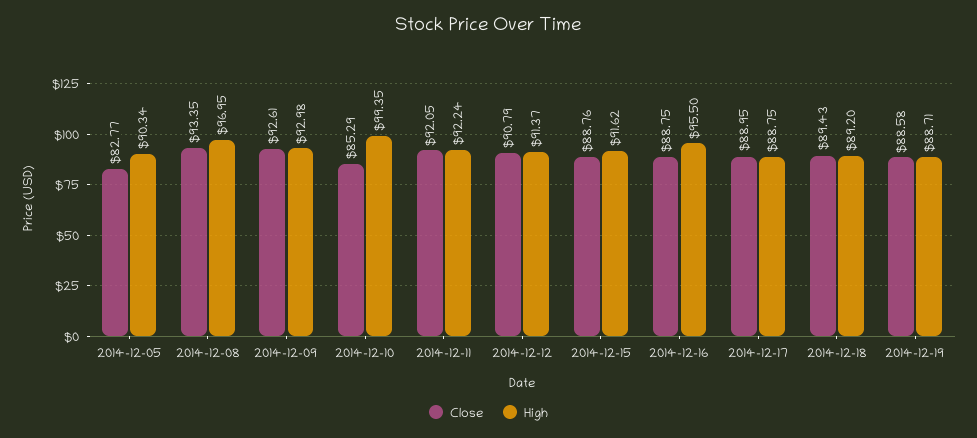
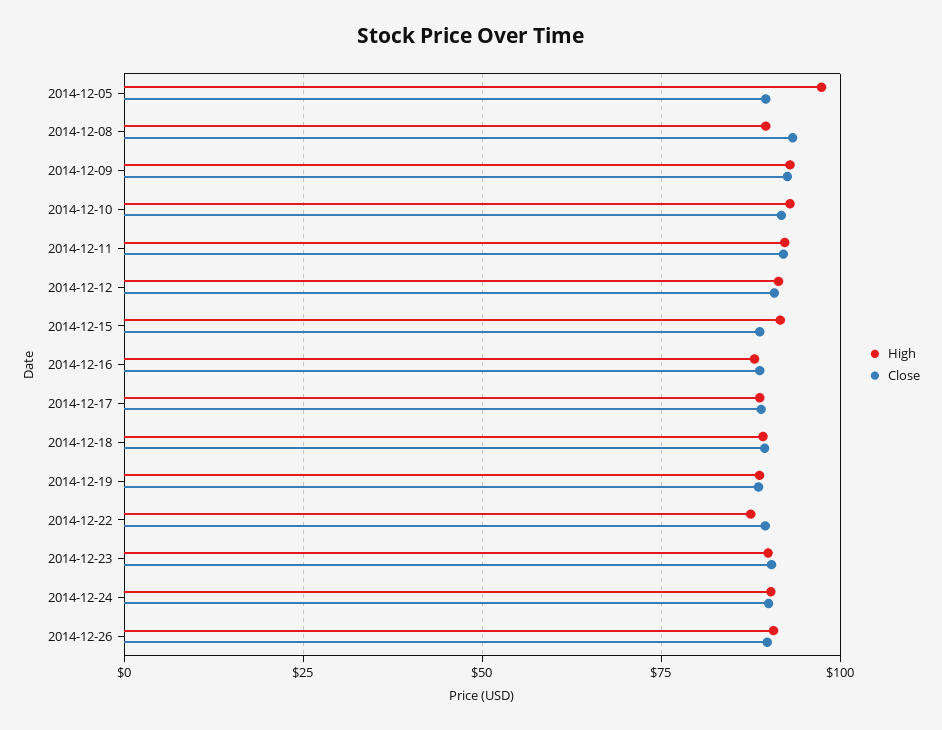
Close, 2014-12-05: 82.77 -> 90
High, 2014-12-05: 90.34 -> 97.5
High, 2014-12-08: 96.95 -> 90
Close, 2014-12-10: 85.29 -> 92.5
High, 2014-12-10: 99.35 -> 92.5
High, 2014-12-16: 95.5 -> 87.5
High, 2014-12-22: none -> 87.5
Close, 2014-12-22: none -> 90
High, 2014-12-23: none -> 90
Close, 2014-12-23: none -> 90
High, 2014-12-24: none -> 90
Close, 2014-12-24: none -> 90
High, 2014-12-26: none -> 90
Close, 2014-12-26: none -> 90

